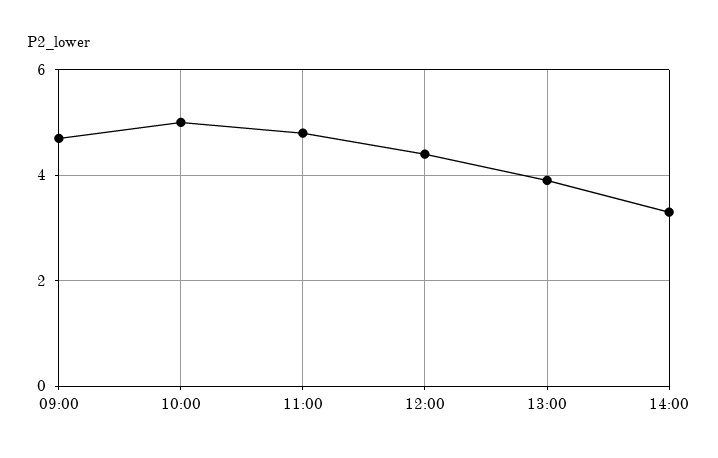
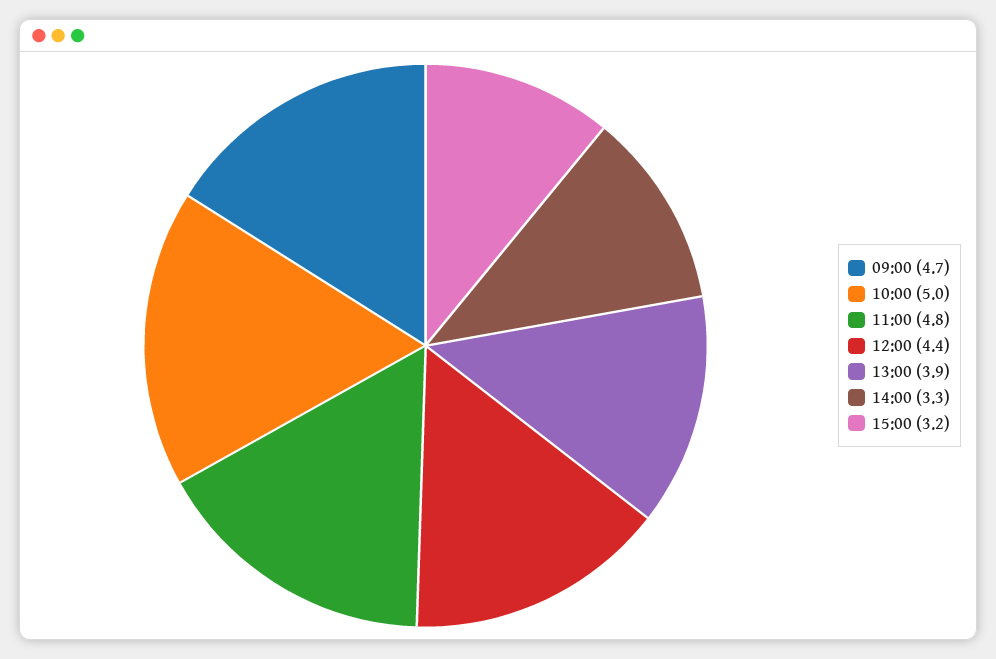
15:00: none -> 3.2

